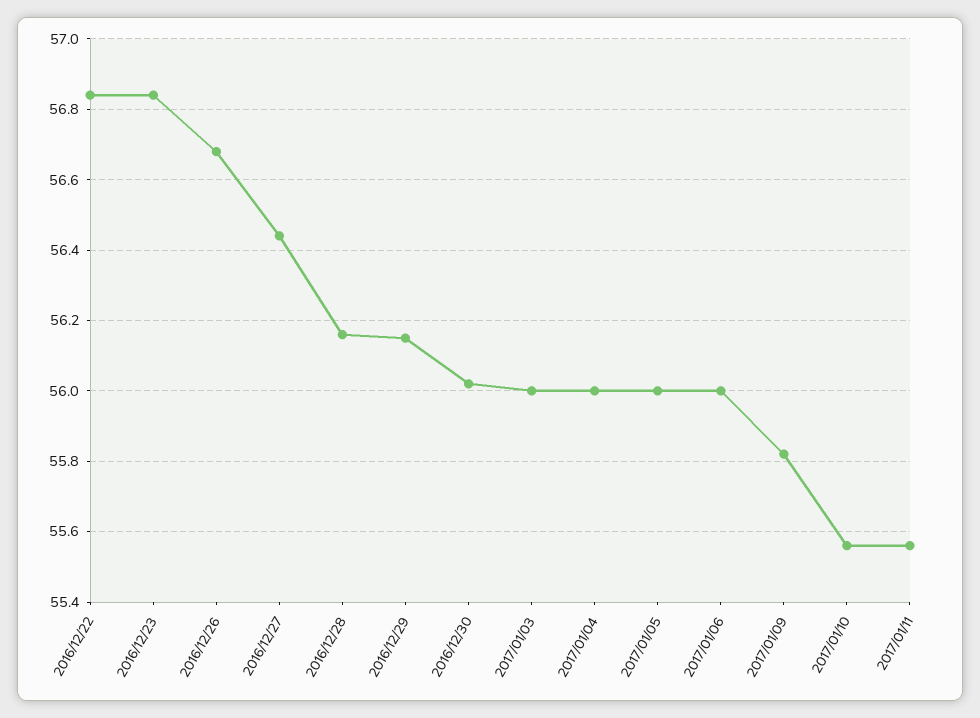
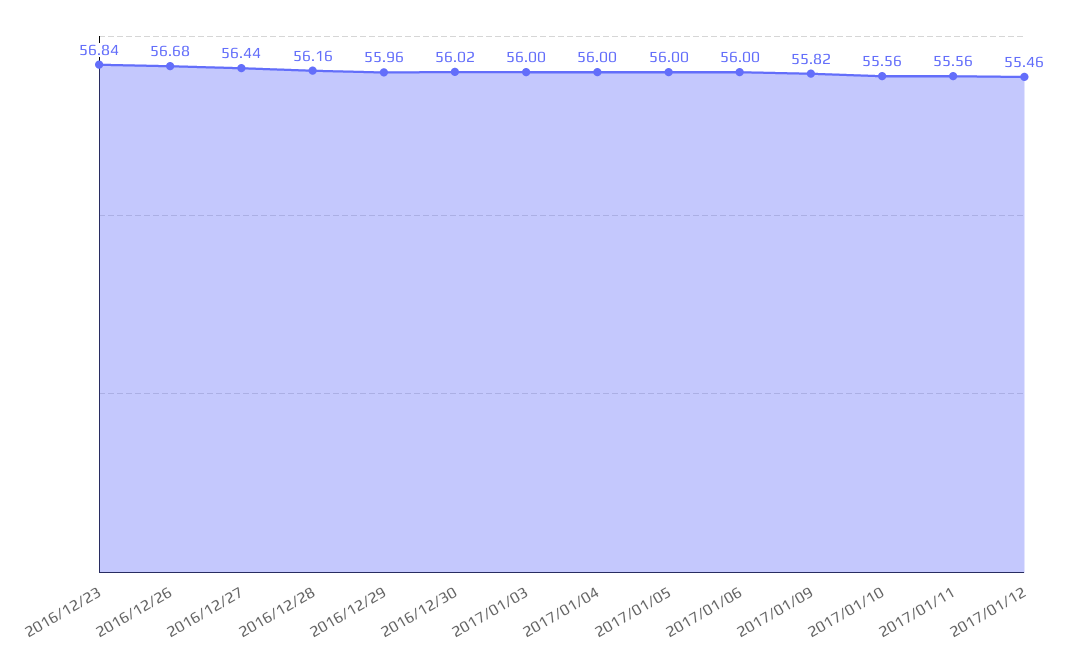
2016/12/22: 56.85 -> none
2016/12/29: 56.15 -> 55.96
2017/01/12: none -> 55.46

